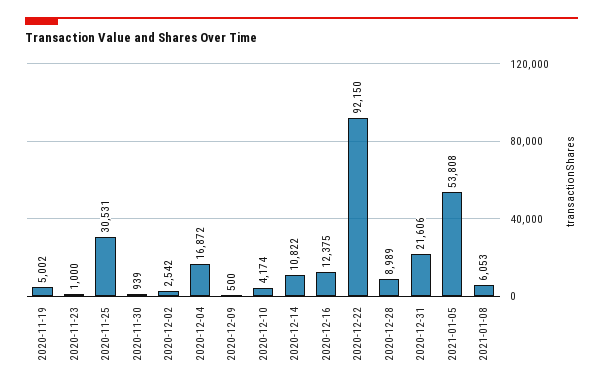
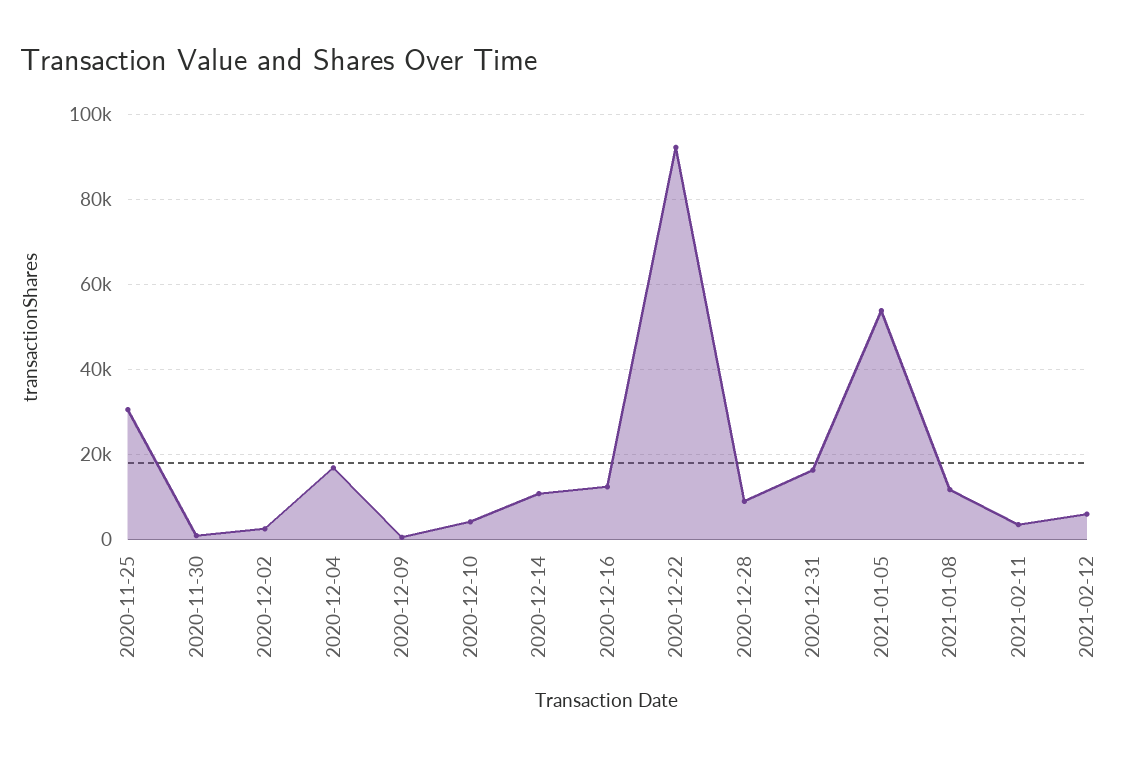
2020-11-19: 5002 -> none
2020-11-23: 1000 -> none
2020-12-31: 21606 -> 16000
2021-01-08: 6053 -> 12000
2021-02-11: none -> 4000
2021-02-12: none -> 6000

